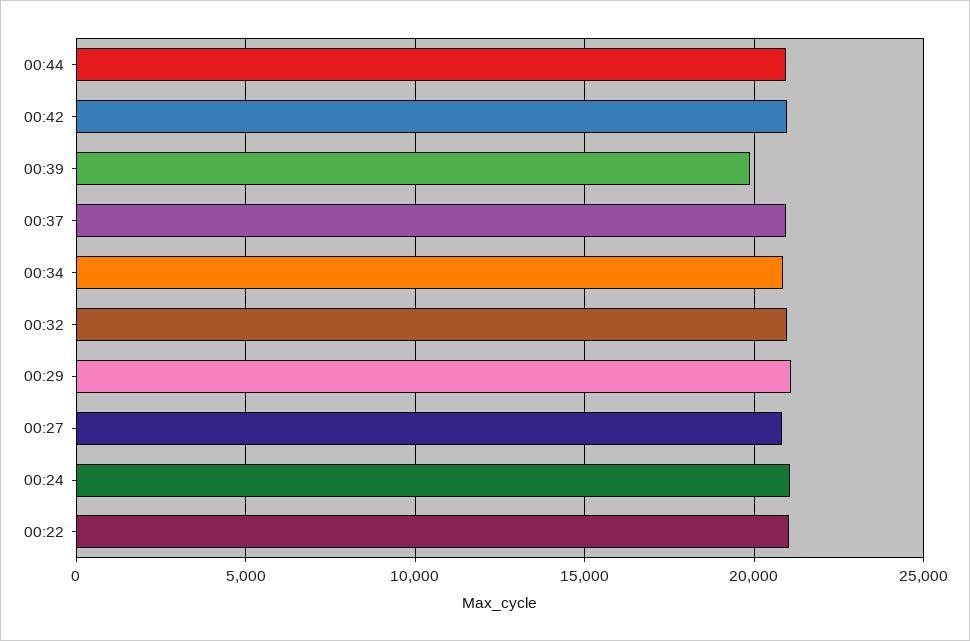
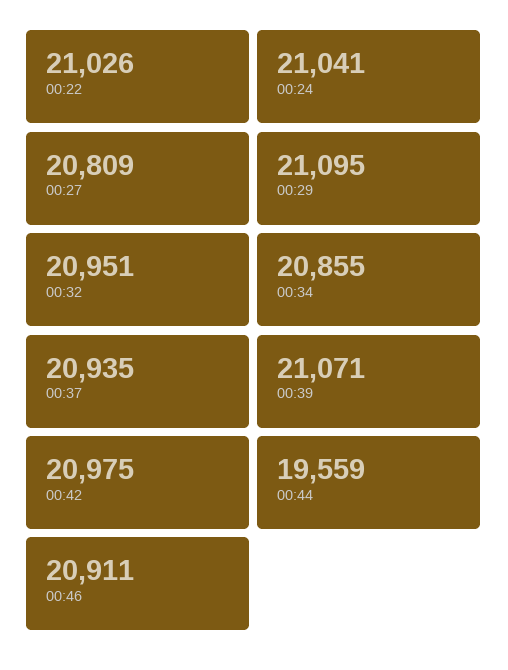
00:44: 21000 -> 19559
00:39: 20000 -> 21071
00:46: none -> 20911

